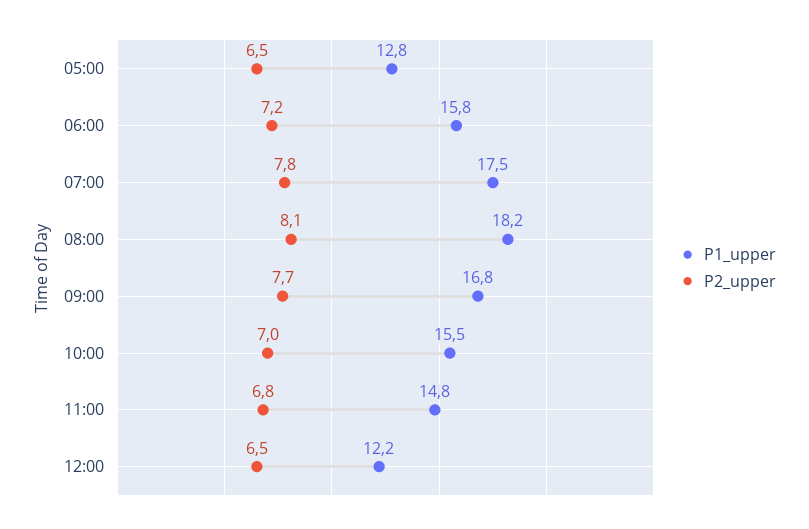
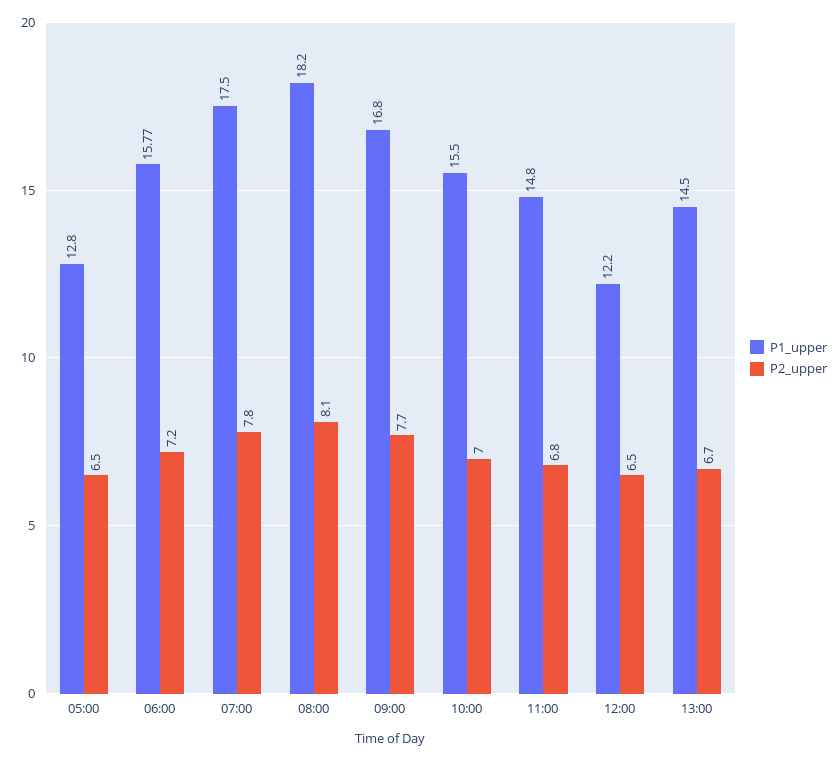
P1_upper, 13:00: none -> 14.5
P2_upper, 13:00: none -> 6.7

